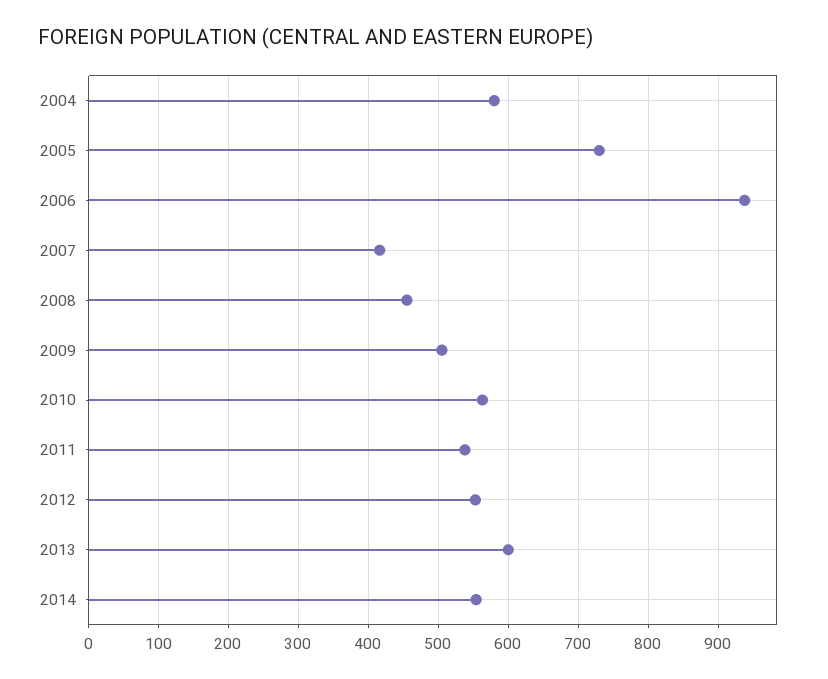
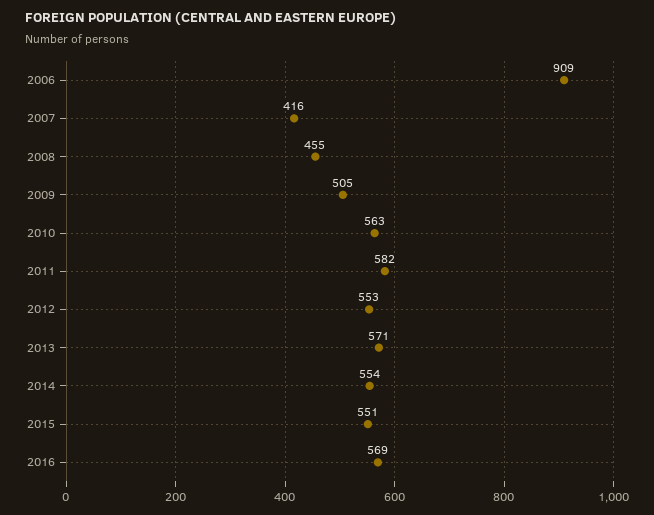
2004: 580 -> none
2005: 730 -> none
2006: 940 -> 909
2011: 540 -> 582
2013: 600 -> 571
2015: none -> 551
2016: none -> 569

